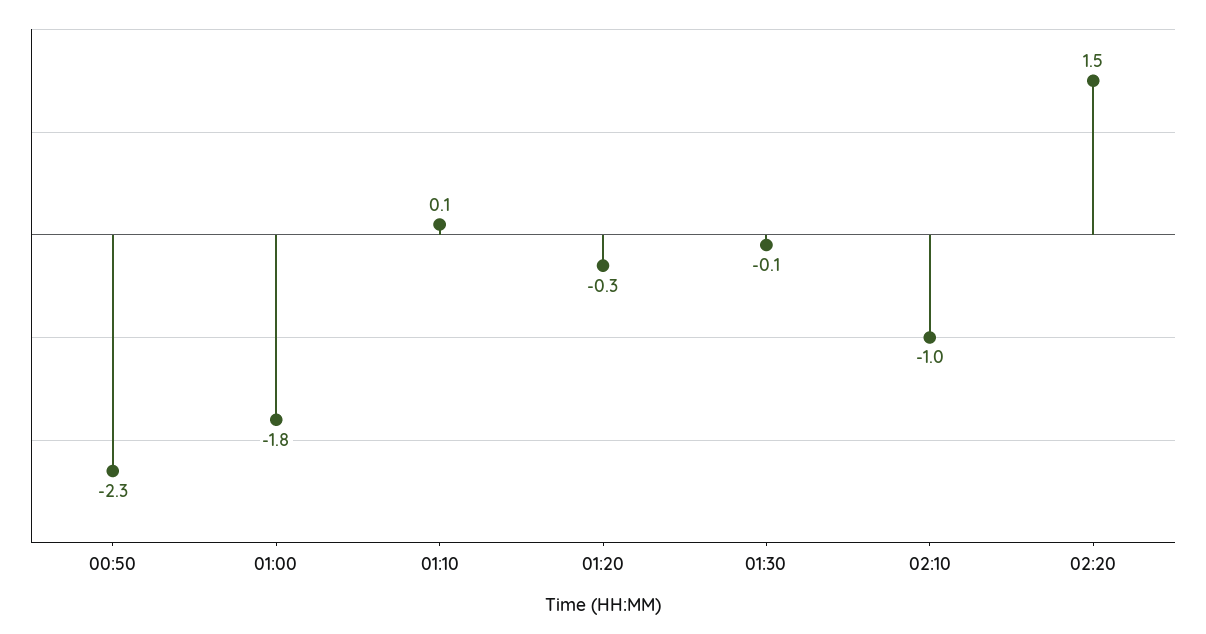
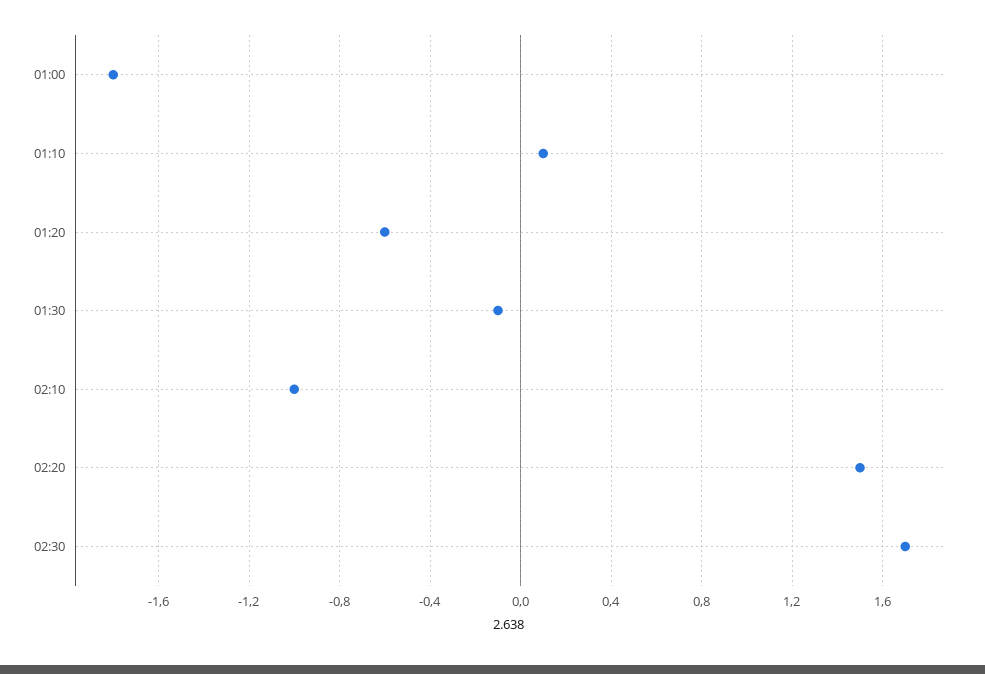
00:50: -2.3 -> none
01:20: -0.3 -> -0.6
02:30: none -> 1.7

